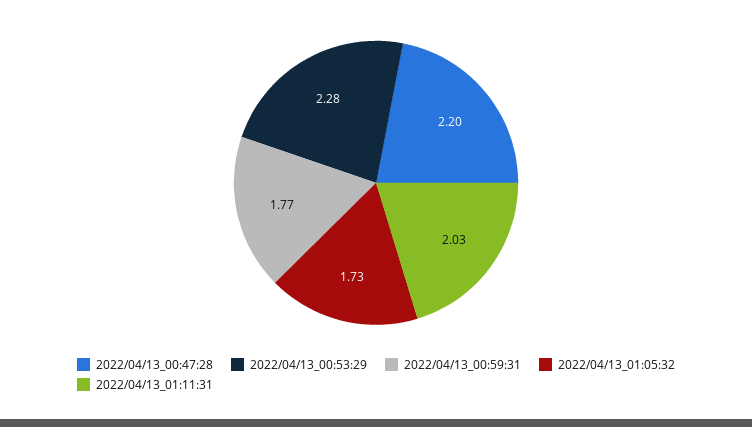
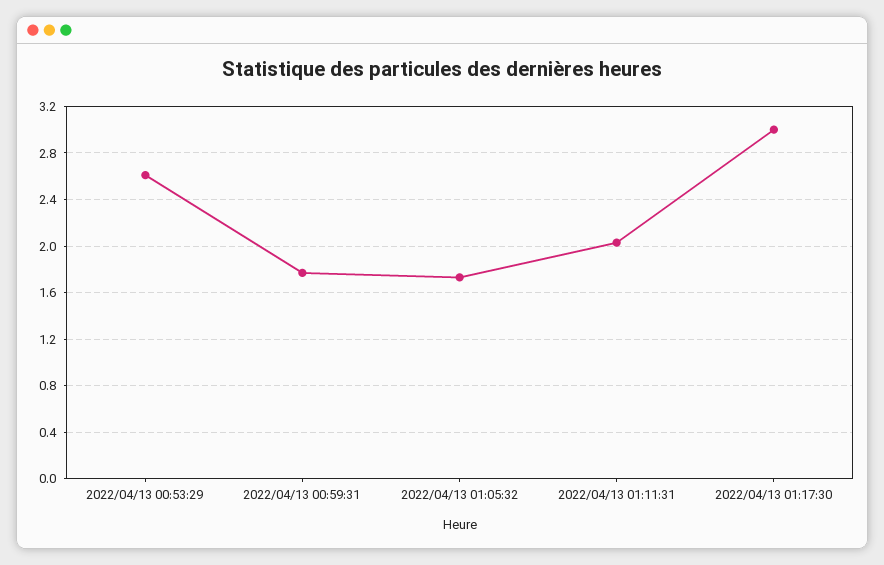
2022/04/13_00:47:28: 2.2 -> none
2022/04/13_00:53:29: 2.28 -> 2.6
2022/04/13 01:17:30: none -> 3

